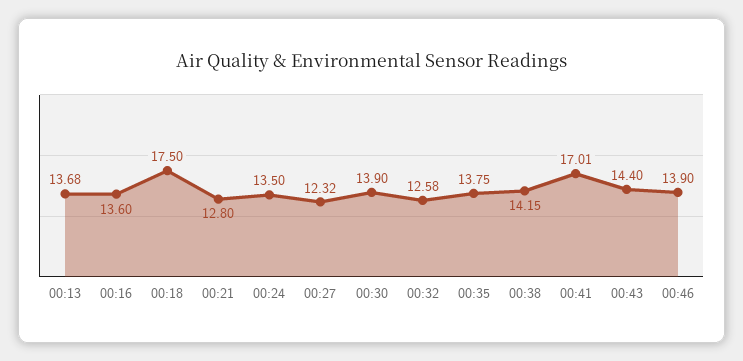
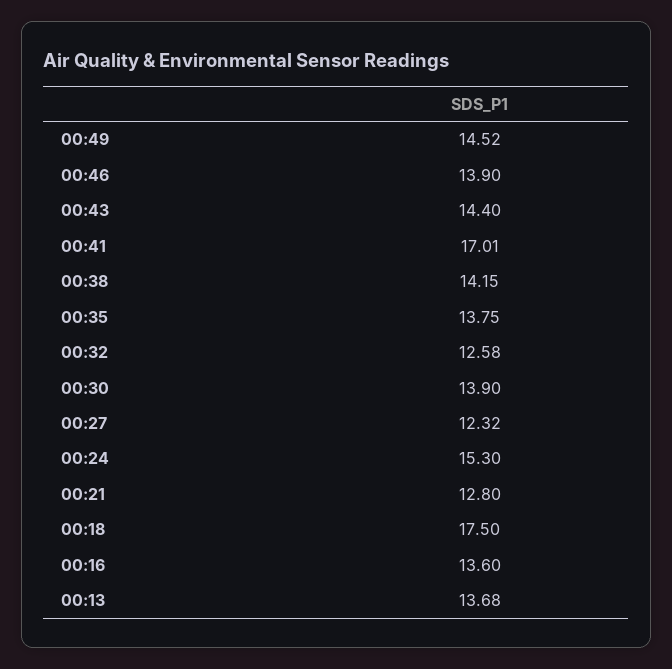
00:24: 13.5 -> 15.3
00:49: none -> 14.52

